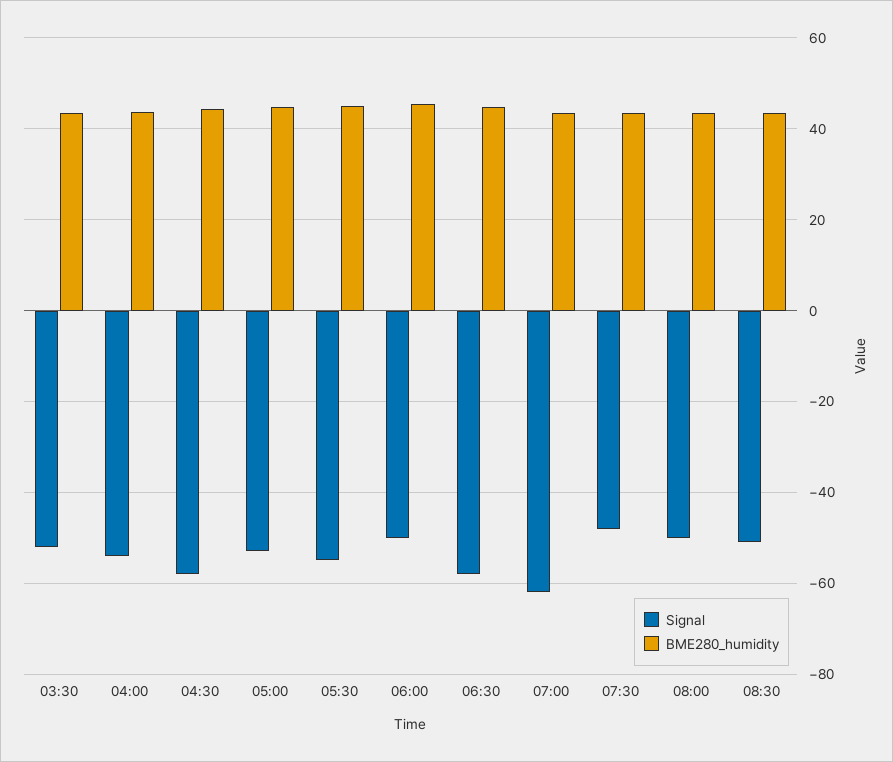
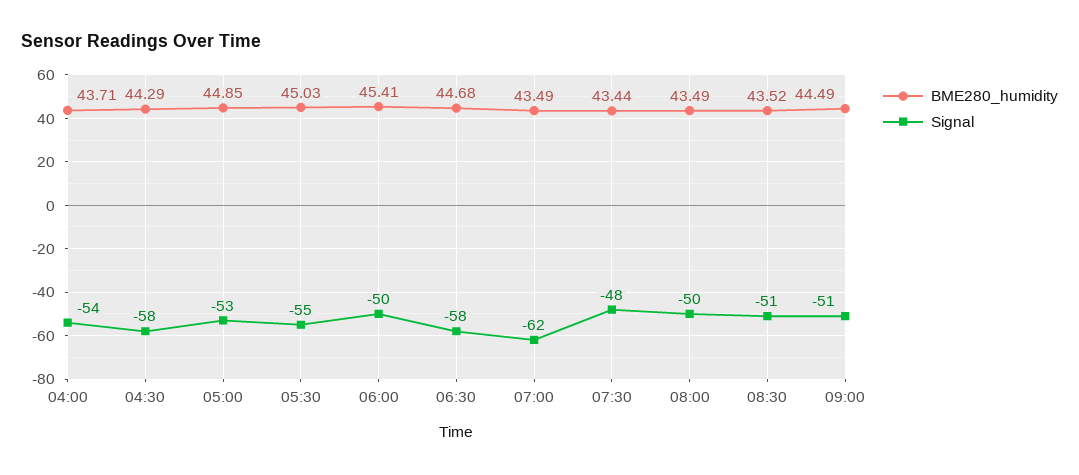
Signal, 03:30: -52 -> none
BME280_humidity, 03:30: 44 -> none
BME280_humidity, 09:00: none -> 44.49
Signal, 09:00: none -> -51

